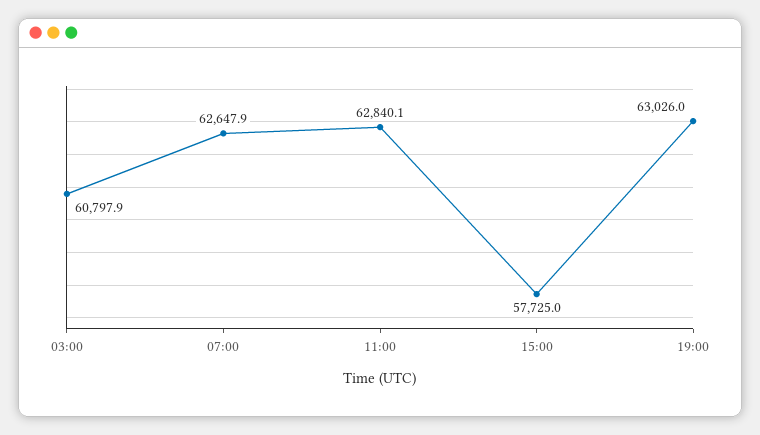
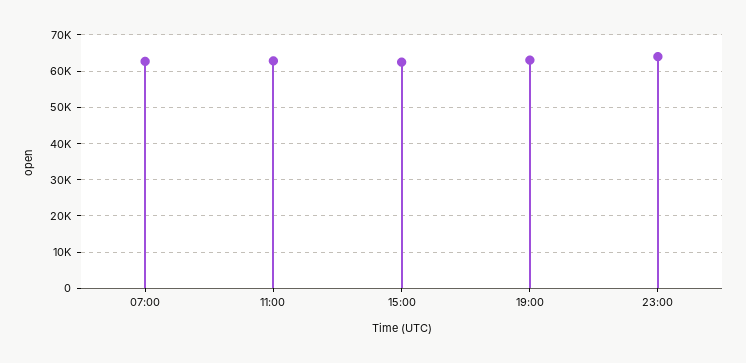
03:00: 60797.9 -> none
15:00: 57725 -> 62000
23:00: none -> 64000

